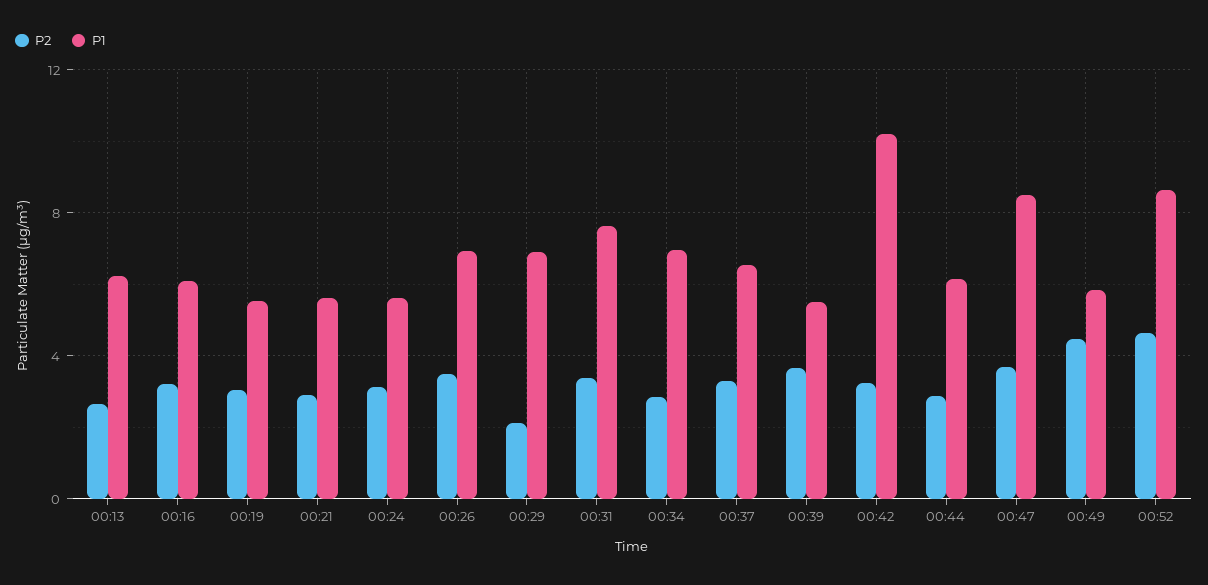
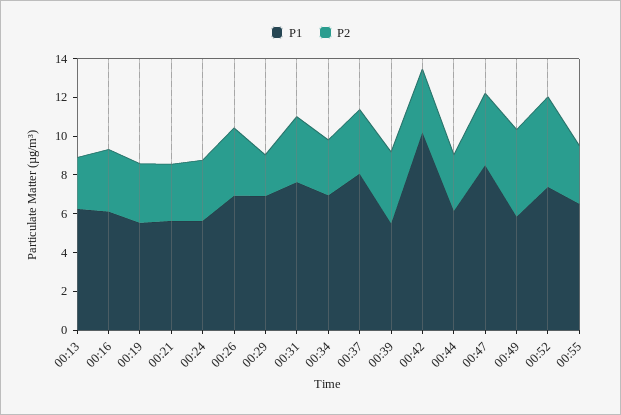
P1, 00:37: 6.5 -> 8
P1, 00:52: 8.5 -> 7.5
P1, 00:55: none -> 6.5
P2, 00:55: none -> 3

